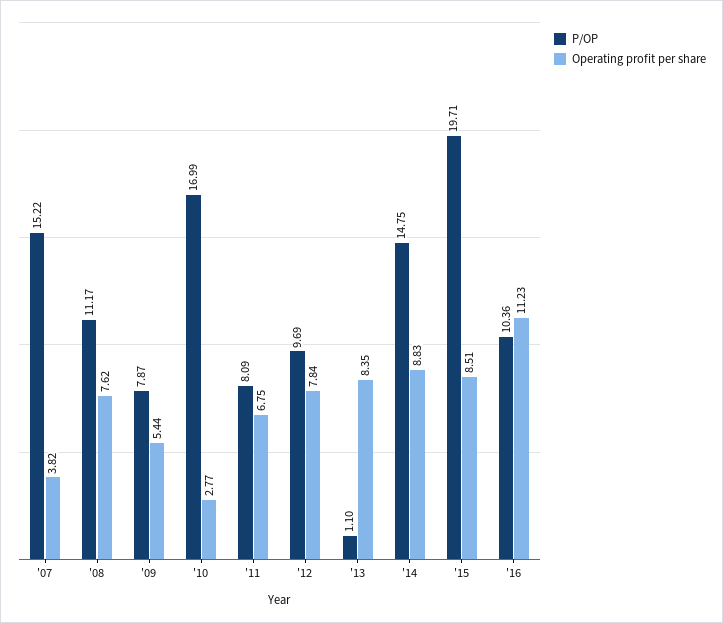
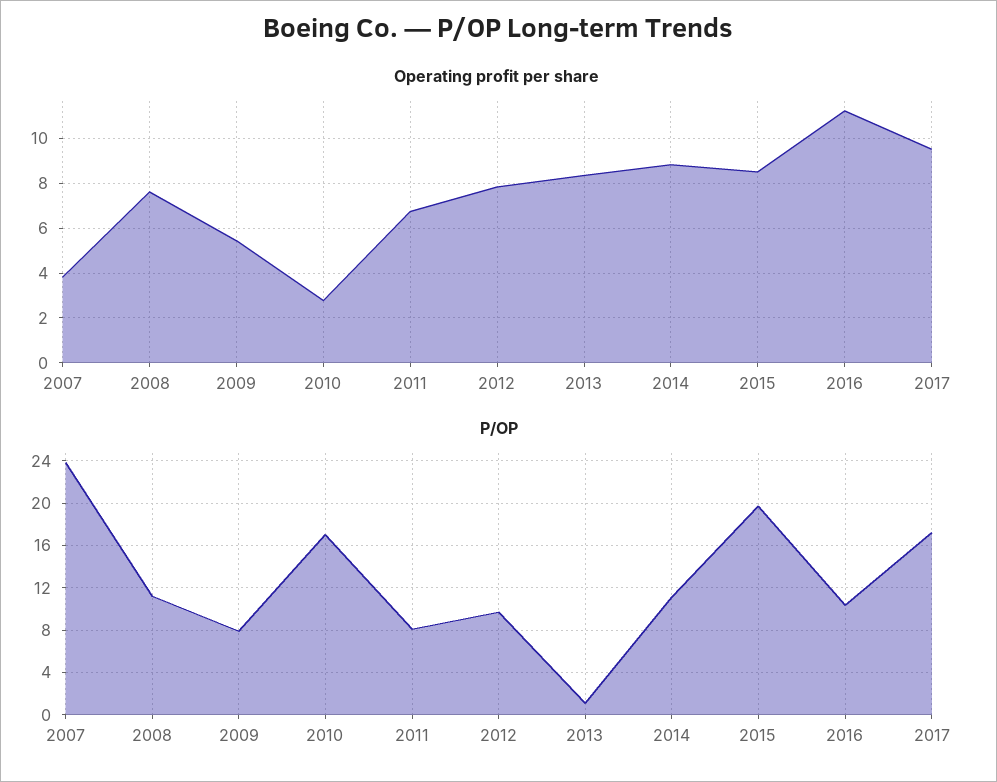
P/OP, '07: 15.22 -> 24
P/OP, '14: 14.75 -> 11
Operating profit per share, 2017: none -> 9.5
P/OP, 2017: none -> 17

